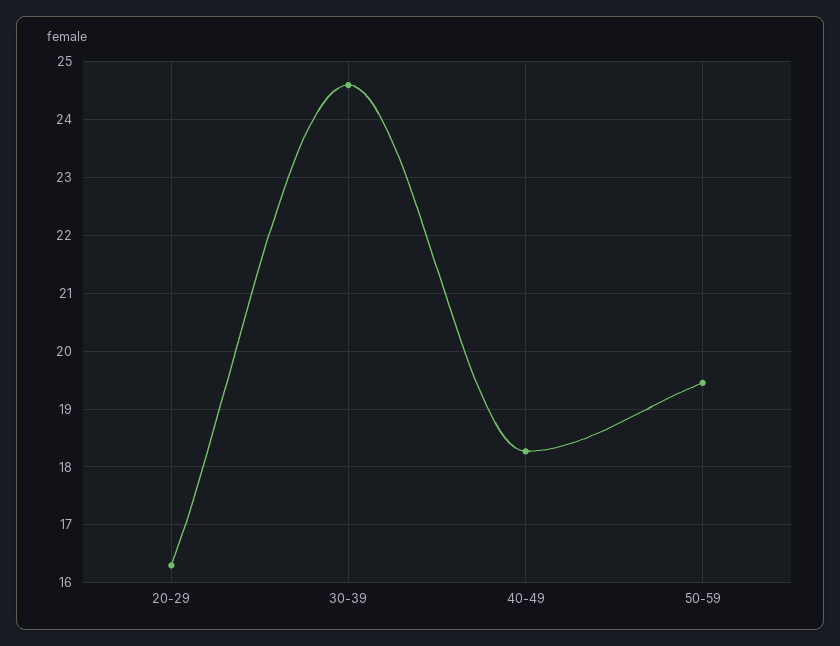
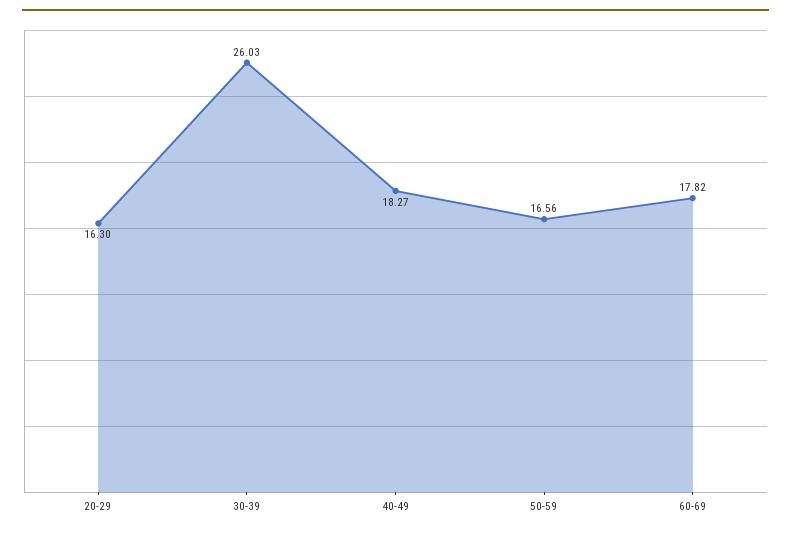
30-39: 24.6 -> 26.03
50-59: 19.4 -> 16.56
60-69: none -> 17.82

